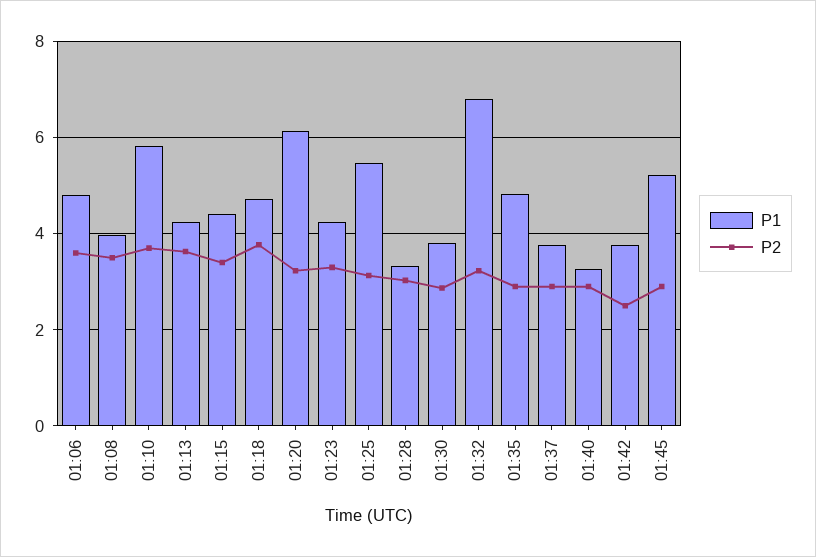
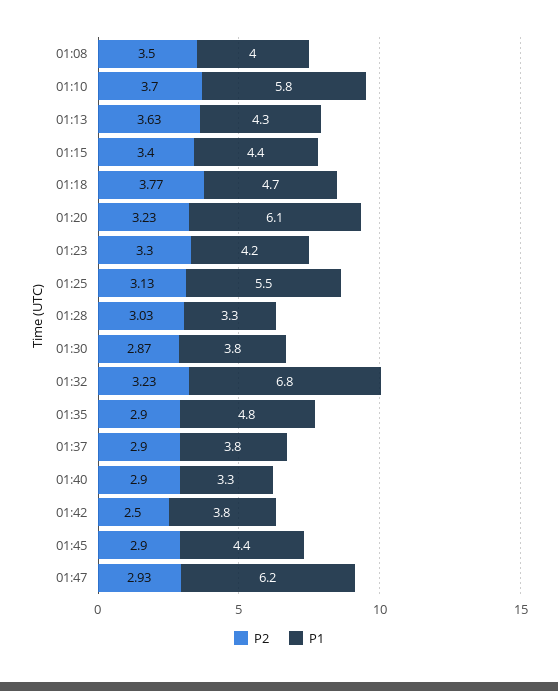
P1, 01:06: 4.8 -> none
P2, 01:06: 3.6 -> none
P1, 01:45: 5.2 -> 4.4
P2, 01:47: none -> 2.93
P1, 01:47: none -> 6.2

